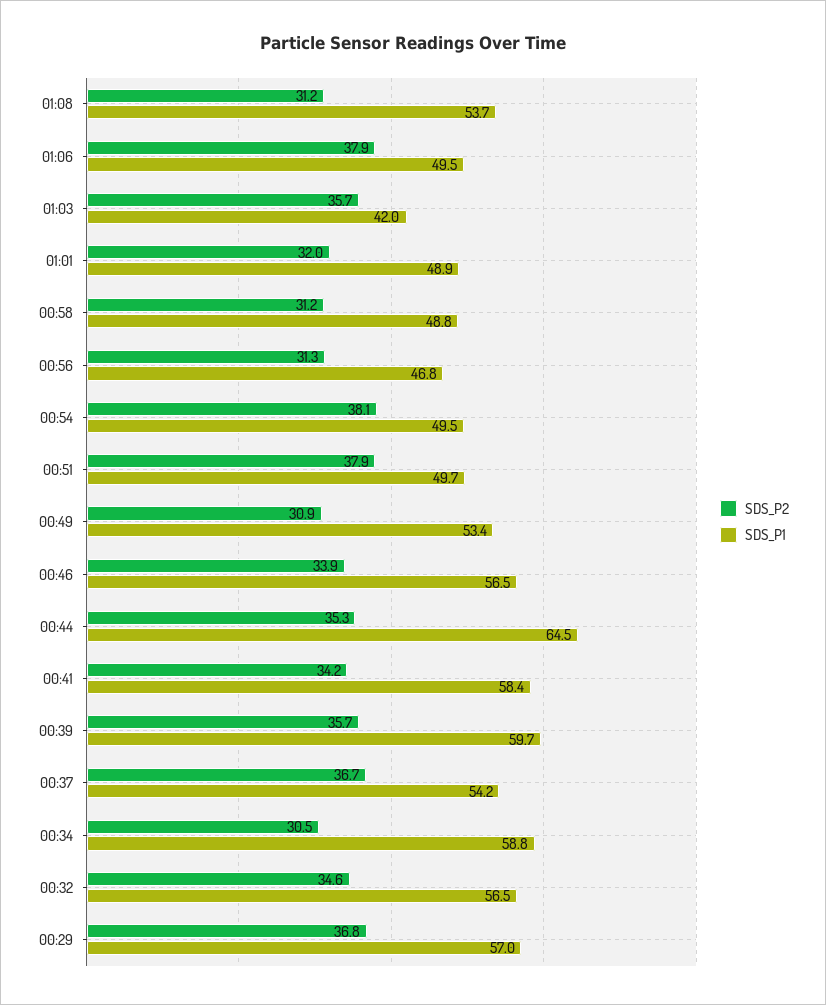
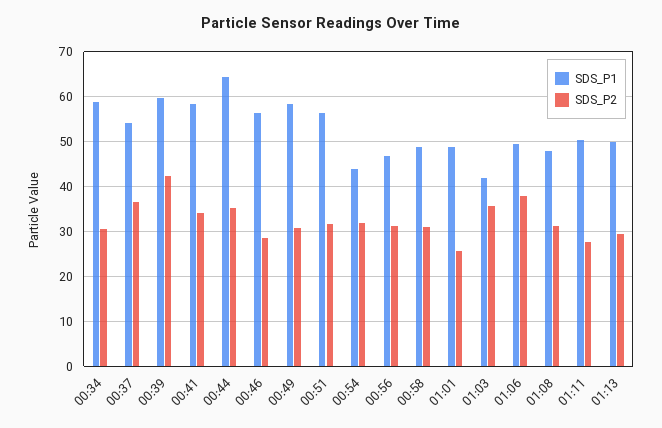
SDS_P1, 01:08: 53.7 -> 48
SDS_P2, 01:01: 32 -> 26
SDS_P2, 00:54: 38.1 -> 32
SDS_P1, 00:54: 49.5 -> 44
SDS_P2, 00:51: 37.9 -> 32
SDS_P1, 00:51: 49.7 -> 56
SDS_P1, 00:49: 53.4 -> 58
SDS_P2, 00:46: 33.9 -> 28
SDS_P2, 00:39: 35.7 -> 42
SDS_P2, 00:32: 34.6 -> none
SDS_P1, 00:32: 56.5 -> none
SDS_P2, 00:29: 36.8 -> none
SDS_P1, 00:29: 57 -> none
SDS_P1, 01:11: none -> 50
SDS_P2, 01:11: none -> 28
SDS_P1, 01:13: none -> 50
SDS_P2, 01:13: none -> 30

